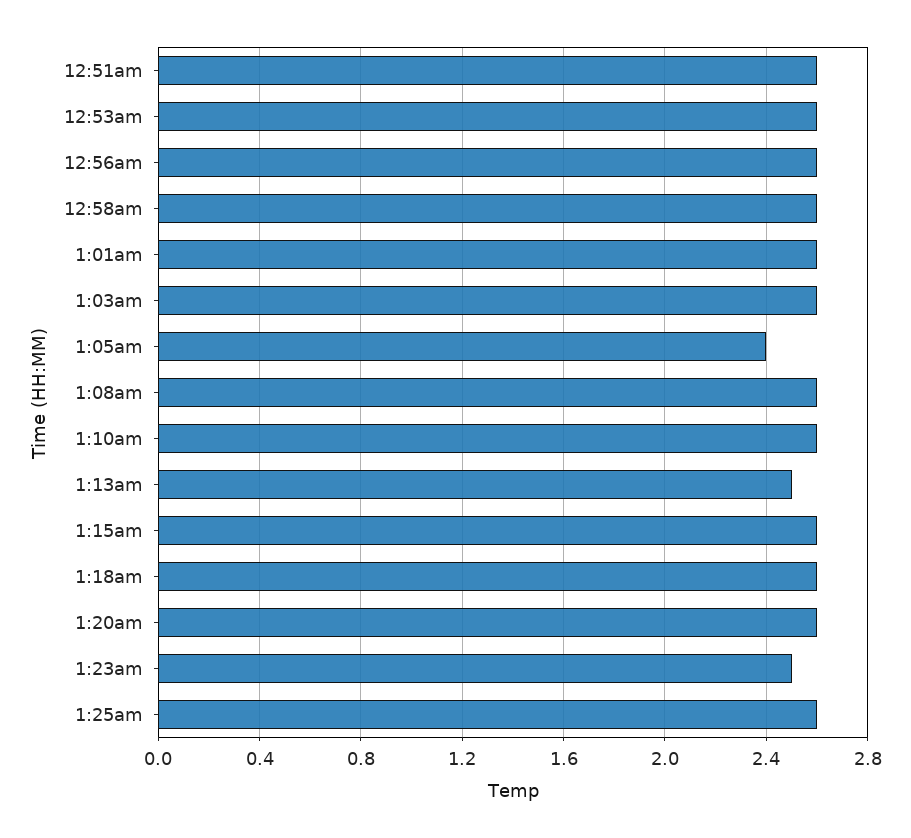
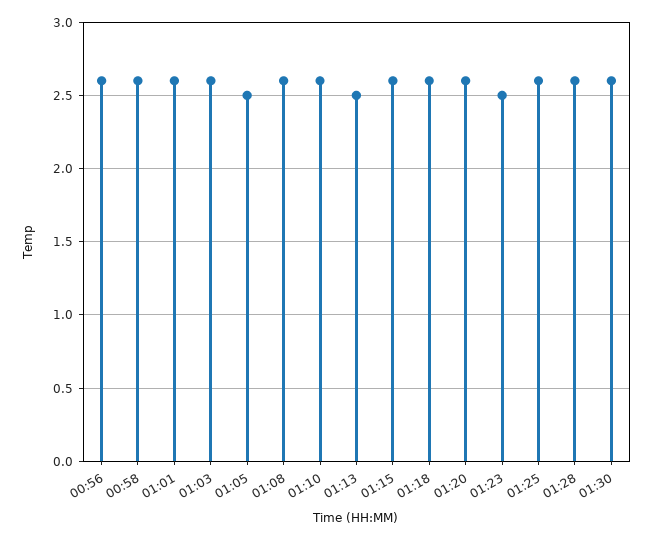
12:51am: 2.6 -> none
12:53am: 2.6 -> none
1:05am: 2.4 -> 2.5
01:28: none -> 2.6
01:30: none -> 2.6

